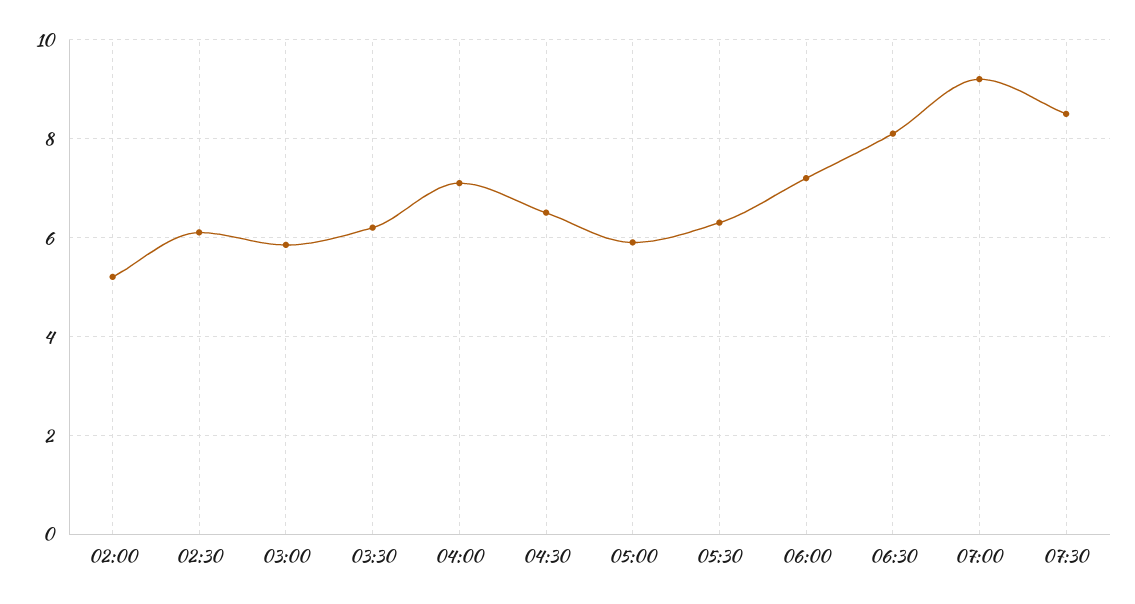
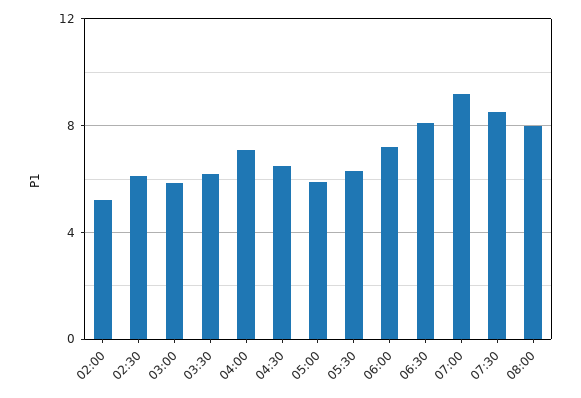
08:00: none -> 8

